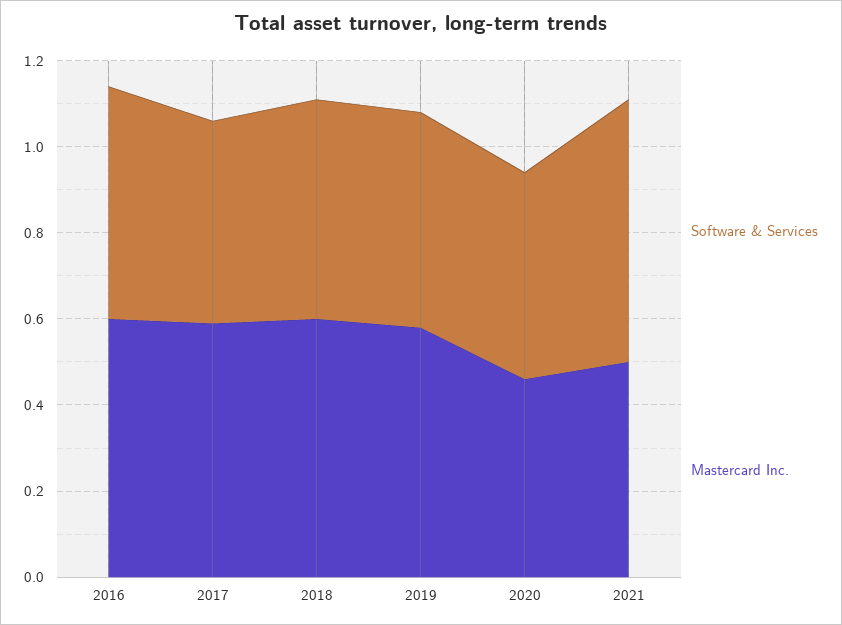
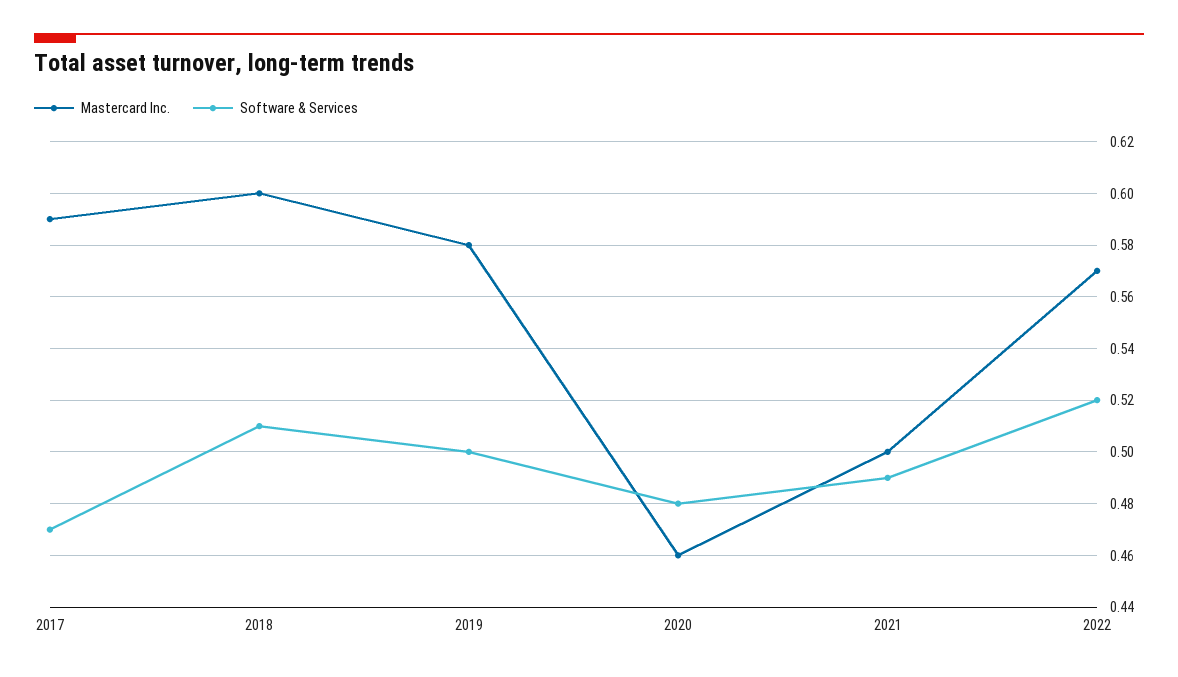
Software & Services, 2016: 0.55 -> none
Mastercard Inc., 2016: 0.6 -> none
Software & Services, 2021: 0.6 -> 0.49
Mastercard Inc., 2022: none -> 0.57
Software & Services, 2022: none -> 0.52

